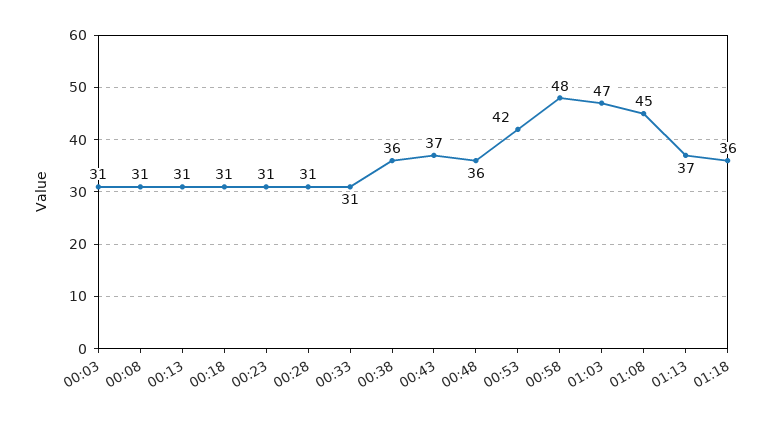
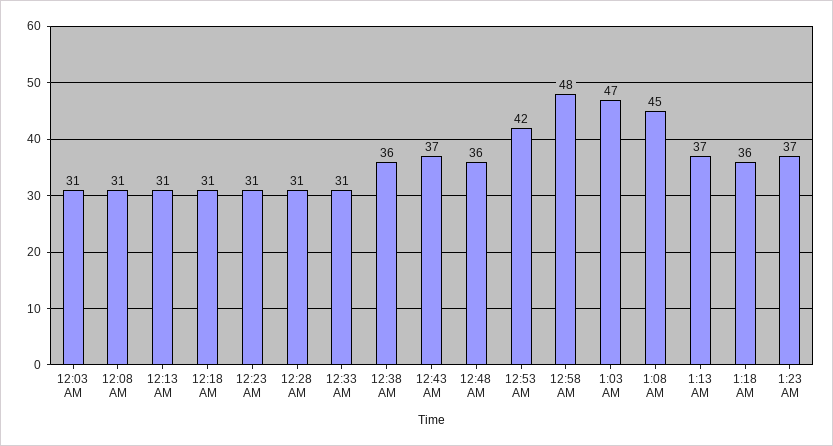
1:23 AM: none -> 37

